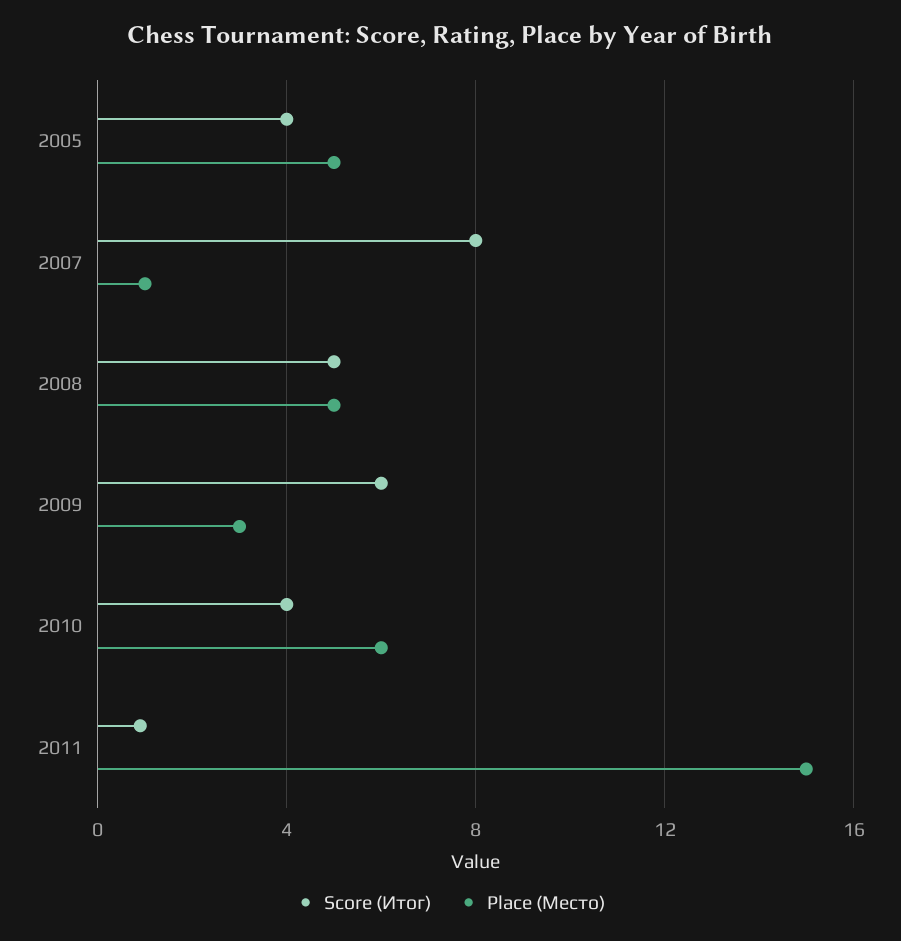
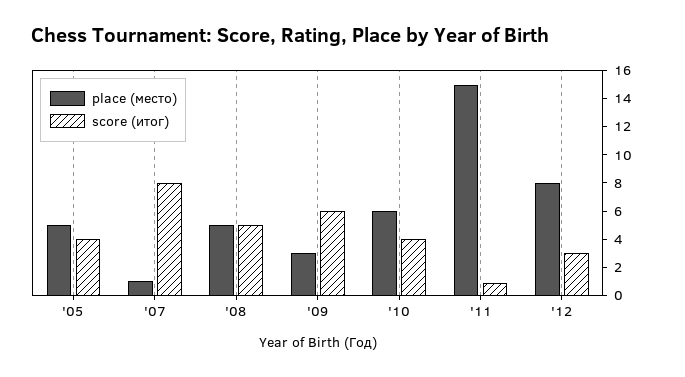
Place (Место), '12: none -> 8
Score (Итог), '12: none -> 3

